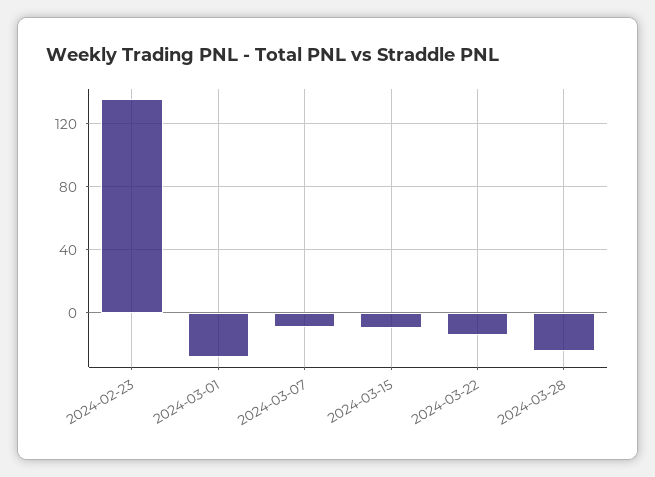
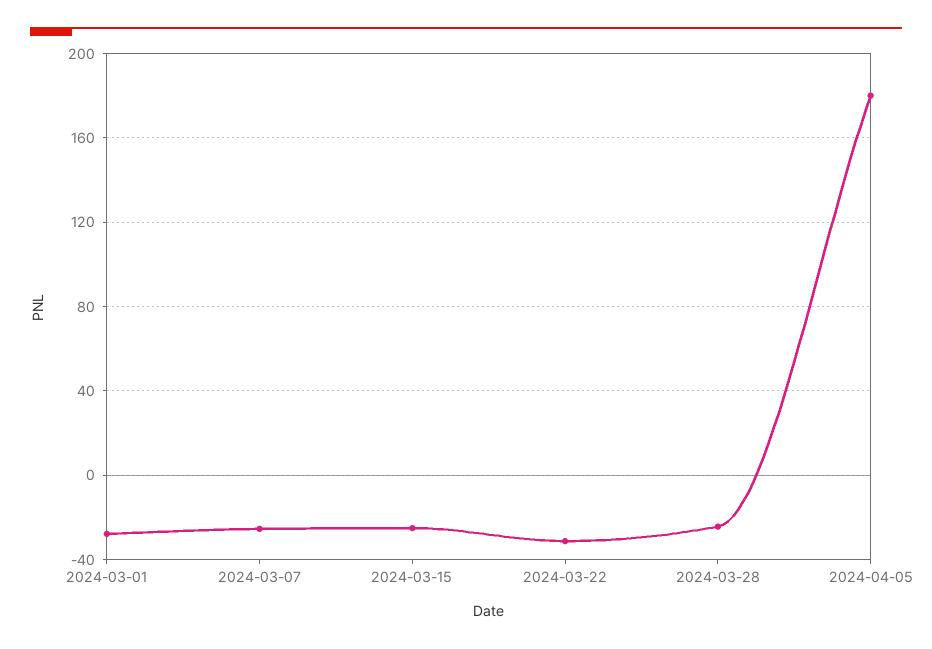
2024-02-23: 135 -> none
2024-03-07: -10 -> -25
2024-03-15: -10 -> -25
2024-03-22: -15 -> -30
2024-04-05: none -> 180

